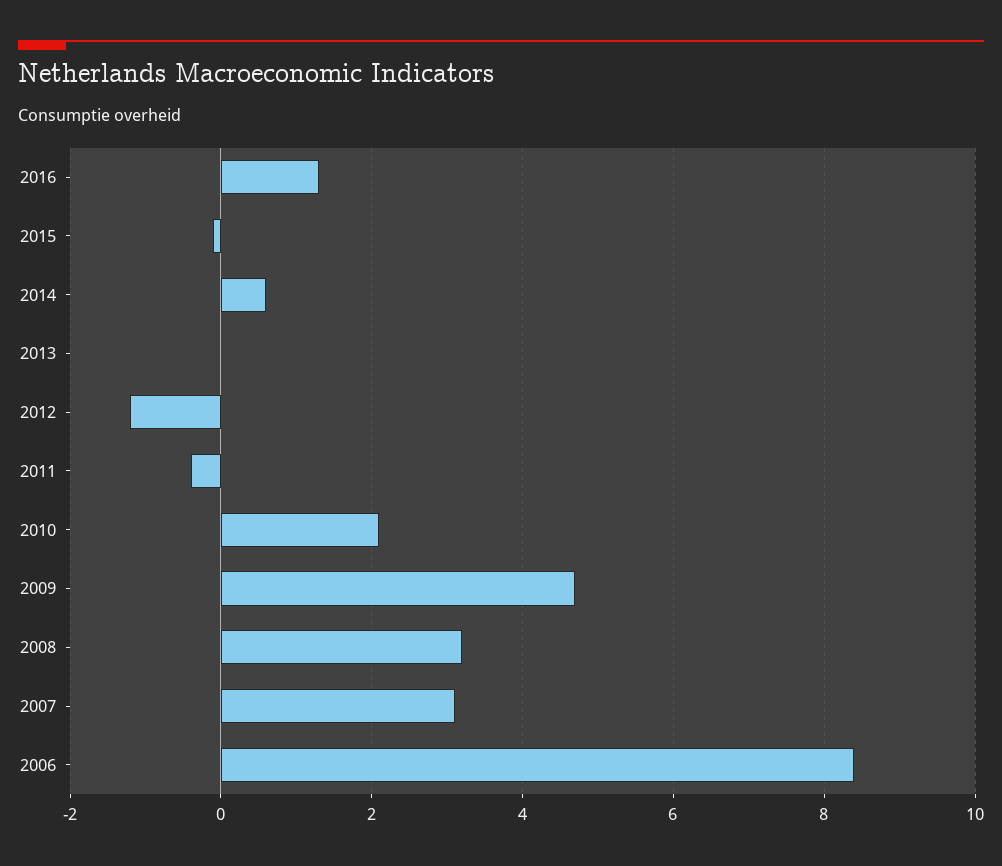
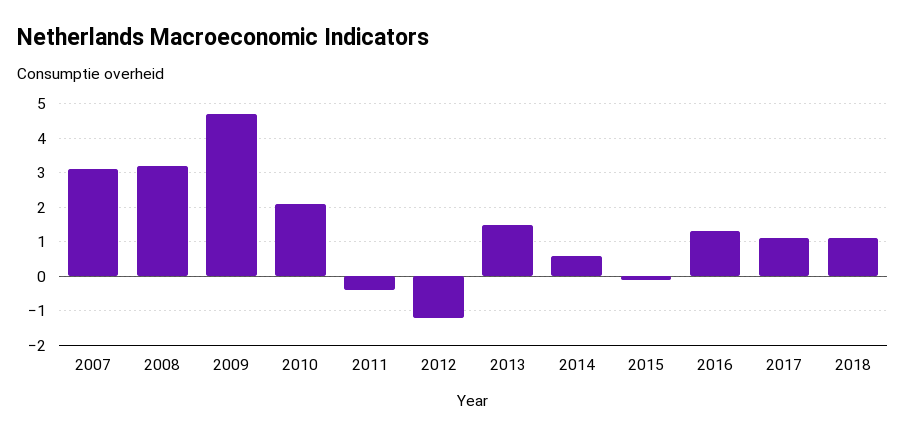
2013: 0 -> 1.5
2006: 8.5 -> none
2017: none -> 1
2018: none -> 1

